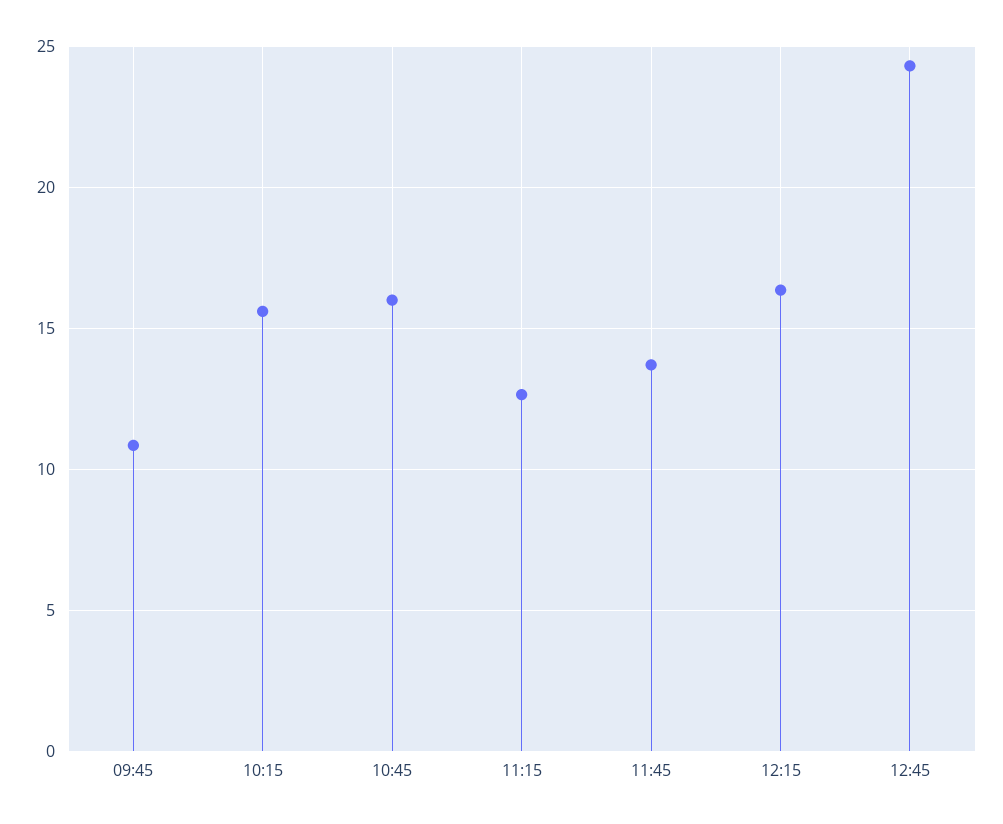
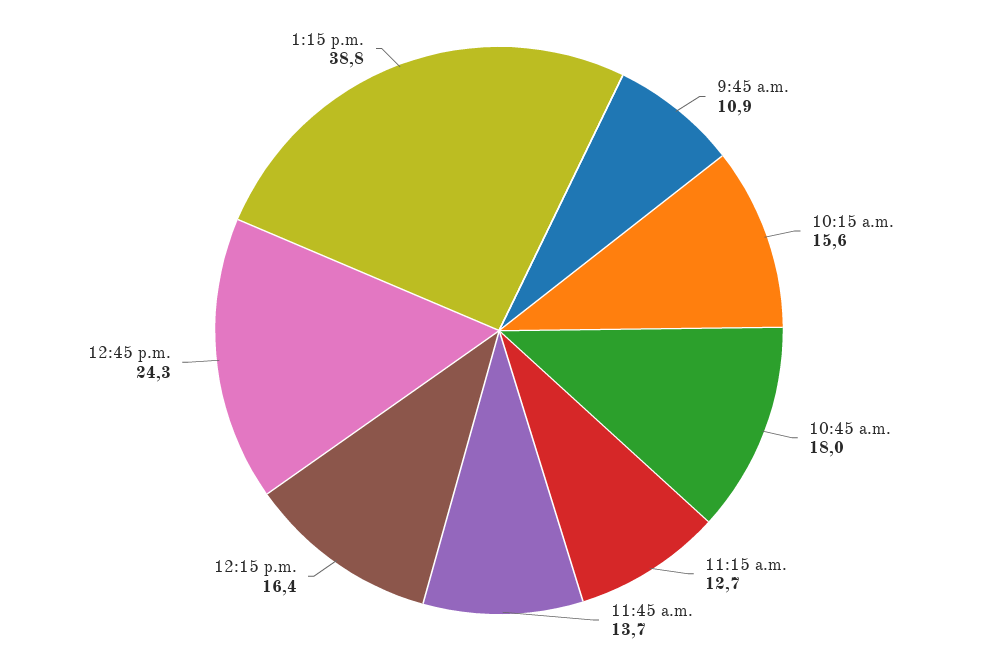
10:45: 16 -> 18
1:15 p.m.: none -> 38.8

